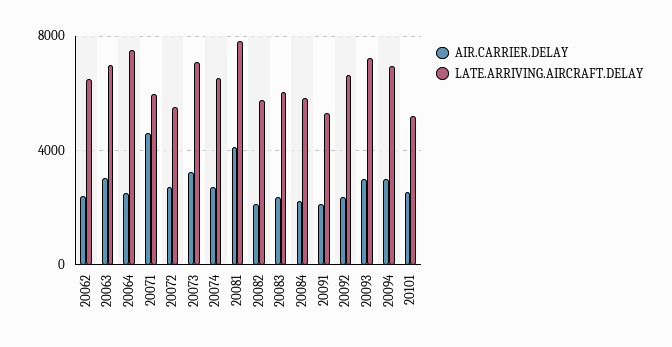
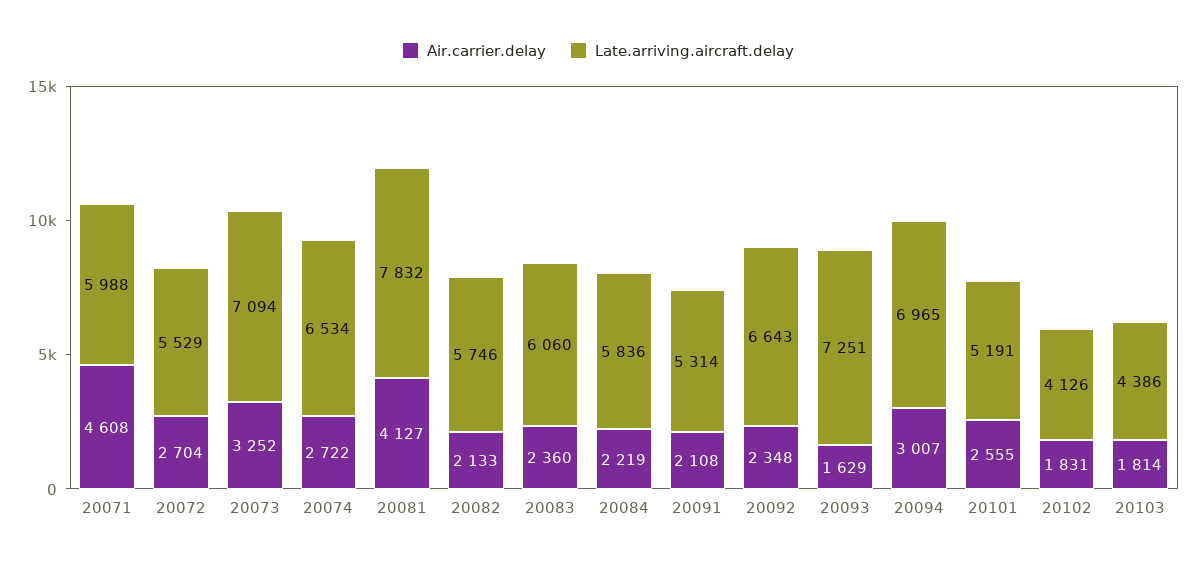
AIR.CARRIER.DELAY, 20062: 2500 -> none
LATE.ARRIVING.AIRCRAFT.DELAY, 20062: 6500 -> none
AIR.CARRIER.DELAY, 20063: 3000 -> none
LATE.ARRIVING.AIRCRAFT.DELAY, 20063: 7000 -> none
AIR.CARRIER.DELAY, 20064: 2500 -> none
LATE.ARRIVING.AIRCRAFT.DELAY, 20064: 7500 -> none
AIR.CARRIER.DELAY, 20093: 3000 -> 1629
AIR.CARRIER.DELAY, 20102: none -> 1831
LATE.ARRIVING.AIRCRAFT.DELAY, 20102: none -> 4126
AIR.CARRIER.DELAY, 20103: none -> 1814
LATE.ARRIVING.AIRCRAFT.DELAY, 20103: none -> 4386

